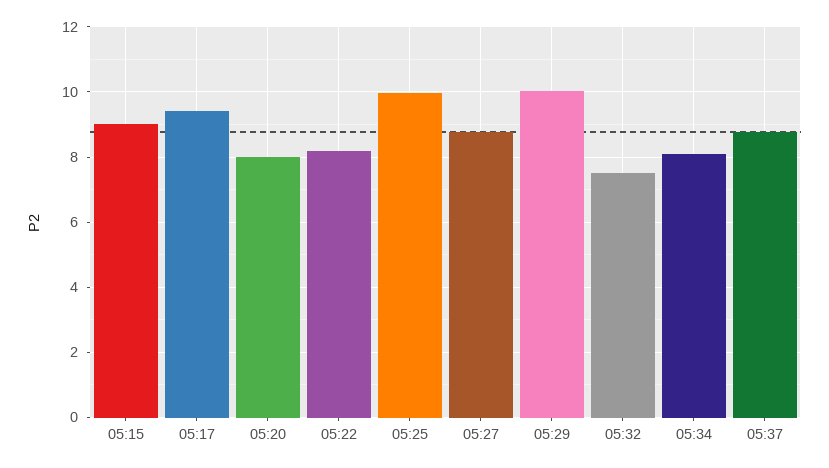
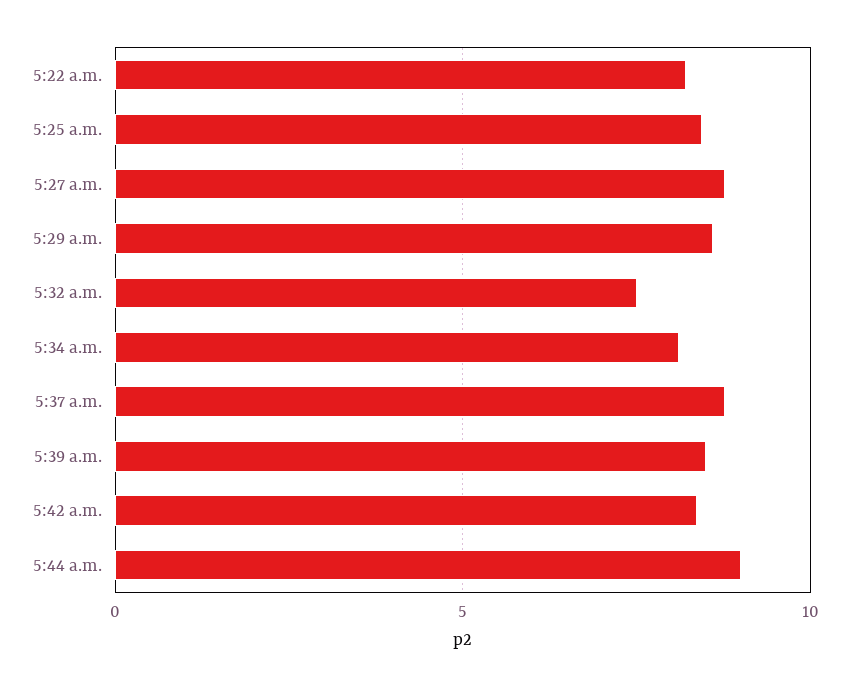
05:15: 9 -> none
05:17: 9.4 -> none
05:20: 8 -> none
05:25: 10 -> 8.5
05:29: 10 -> 8.5
5:39 a.m.: none -> 8.5
5:42 a.m.: none -> 8.5
5:44 a.m.: none -> 9

